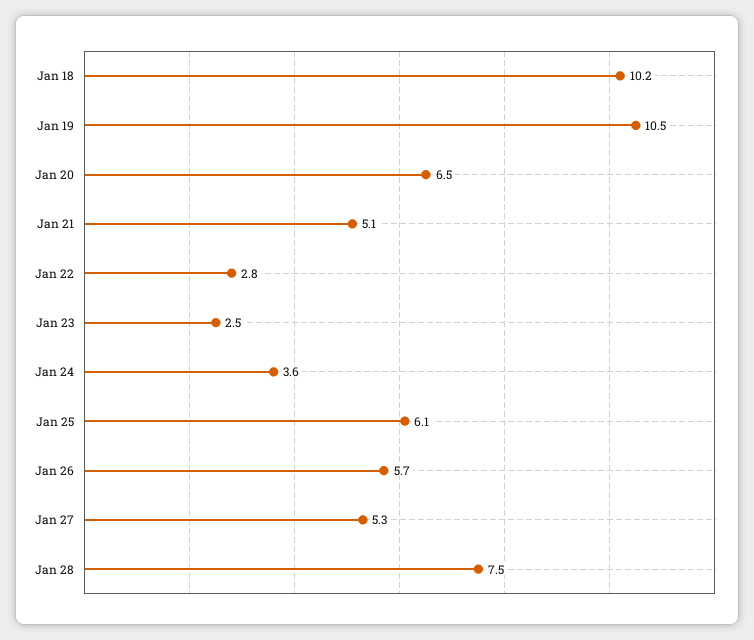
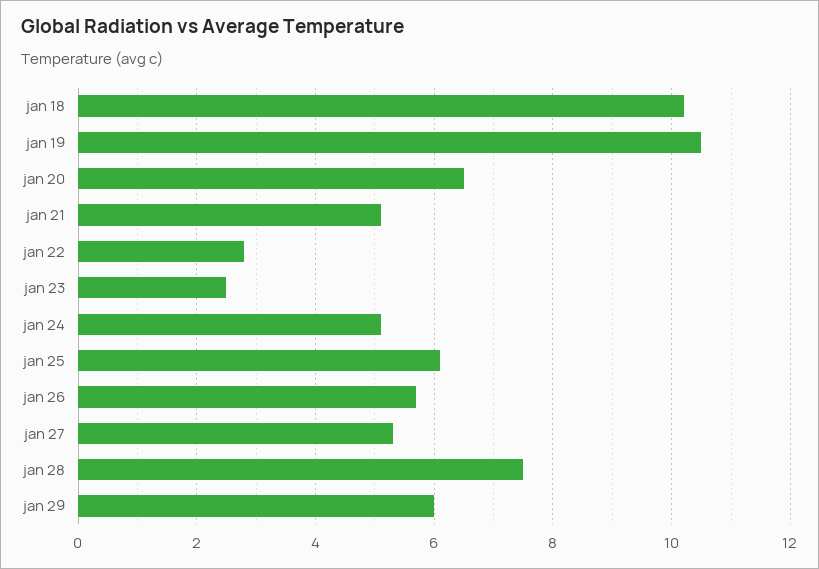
Jan 24: 3.6 -> 5
jan 29: none -> 6

